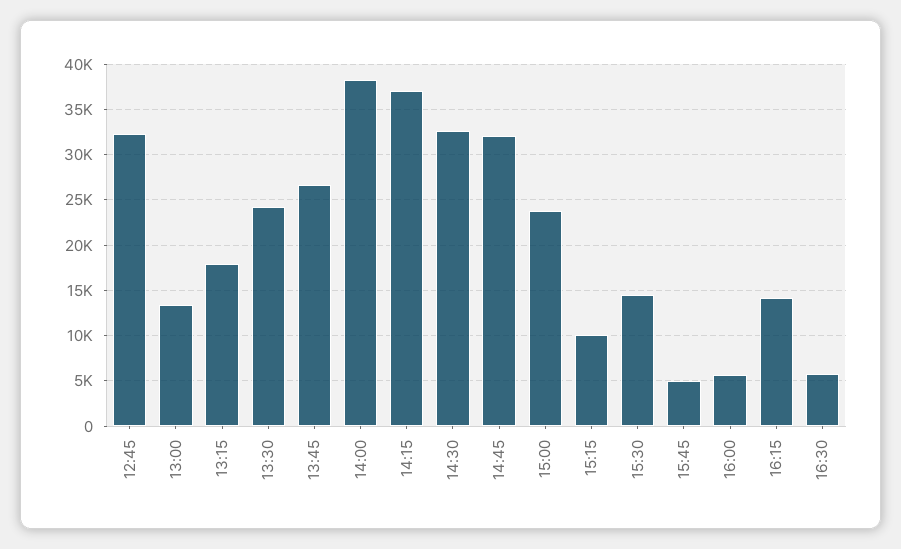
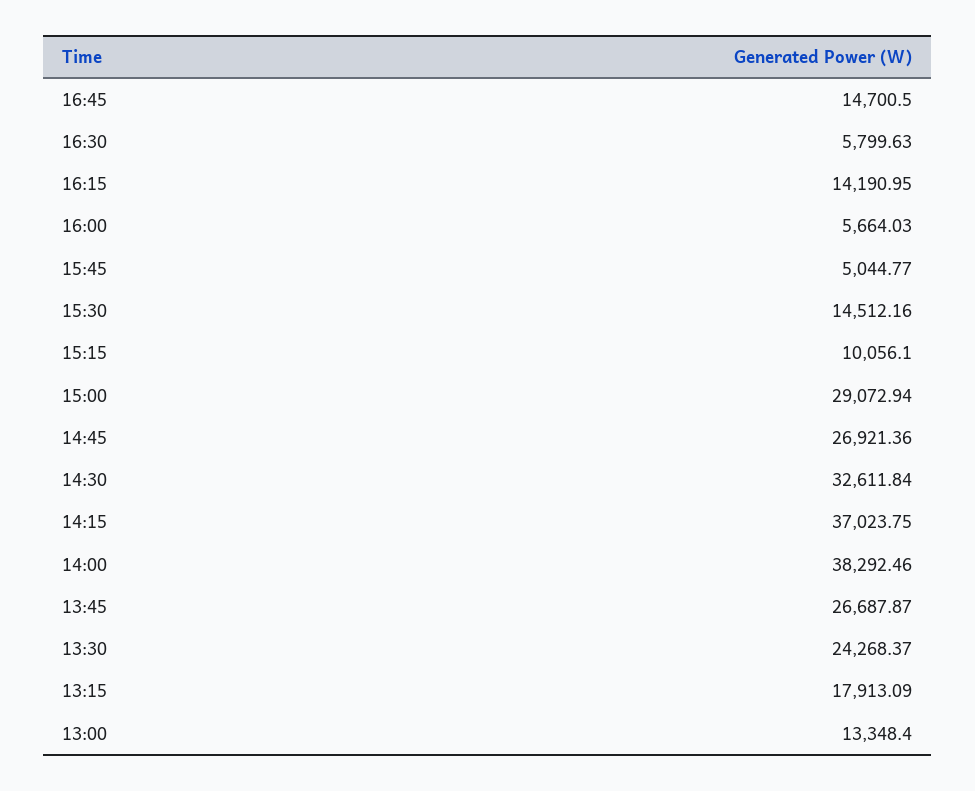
12:45: 32000 -> none
14:45: 32000 -> 26921.36
15:00: 24000 -> 29072.94
16:45: none -> 14700.5

